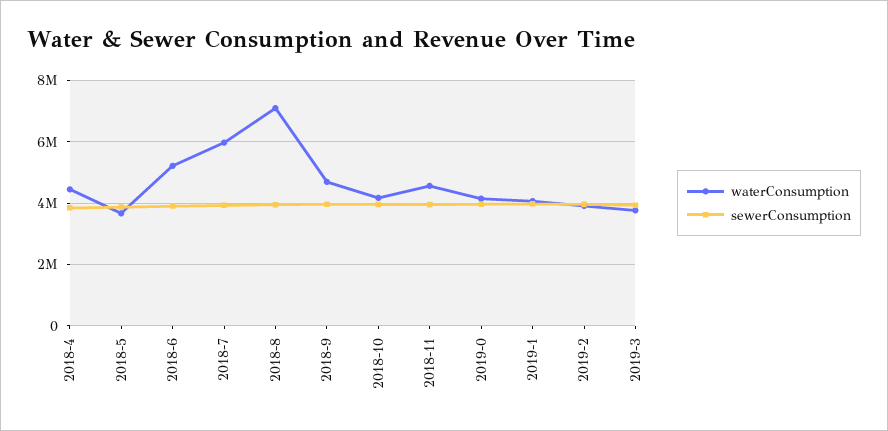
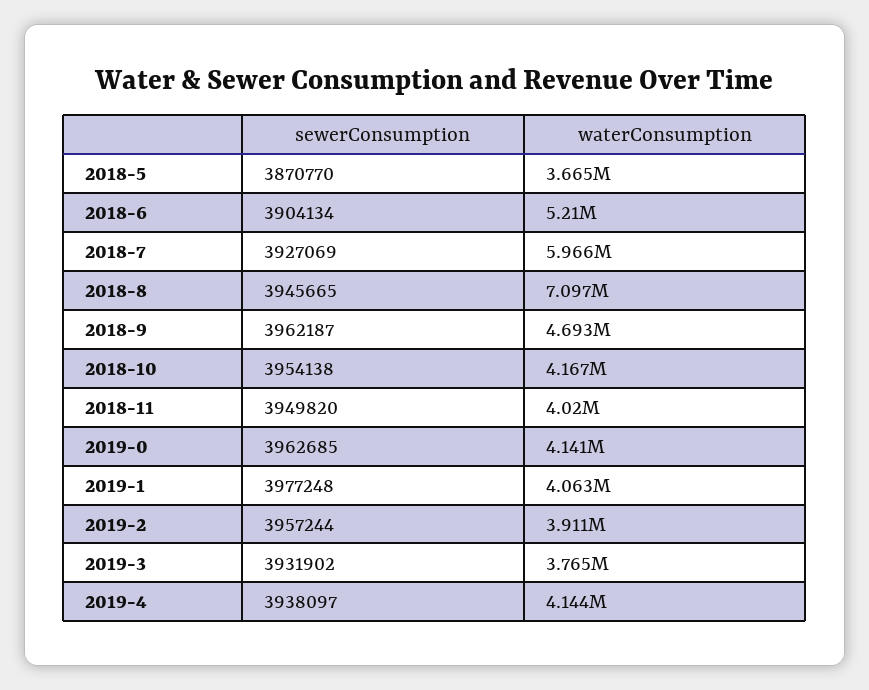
waterConsumption, 2018-4: 4400000 -> none
sewerConsumption, 2018-4: 3800000 -> none
waterConsumption, 2018-11: 4600000 -> 4020000
sewerConsumption, 2019-4: none -> 3938097
waterConsumption, 2019-4: none -> 4144000

